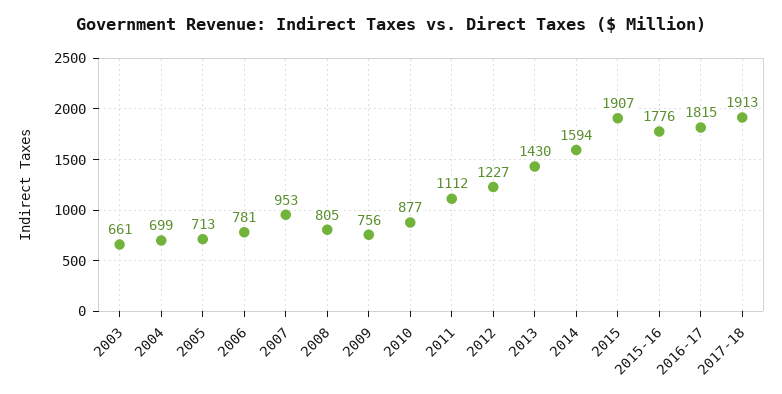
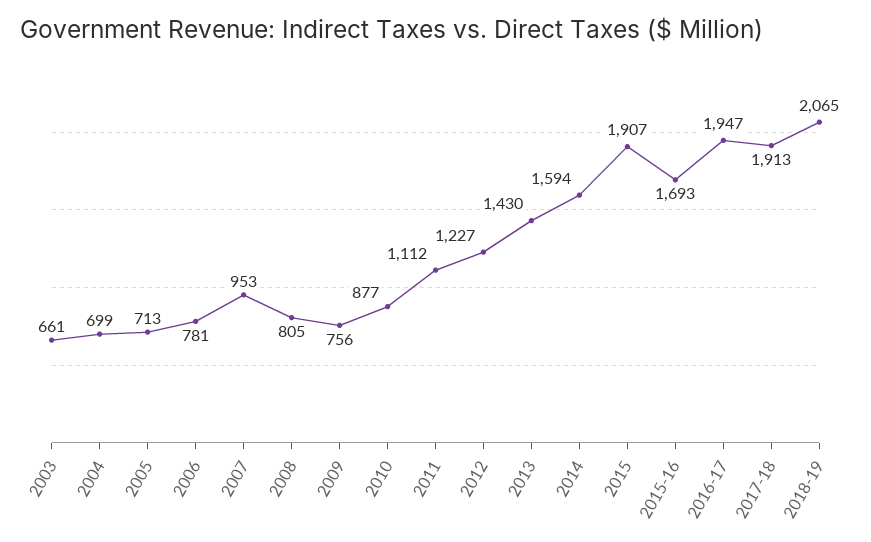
2015-16: 1776 -> 1693
2016-17: 1815 -> 1947
2018-19: none -> 2065

